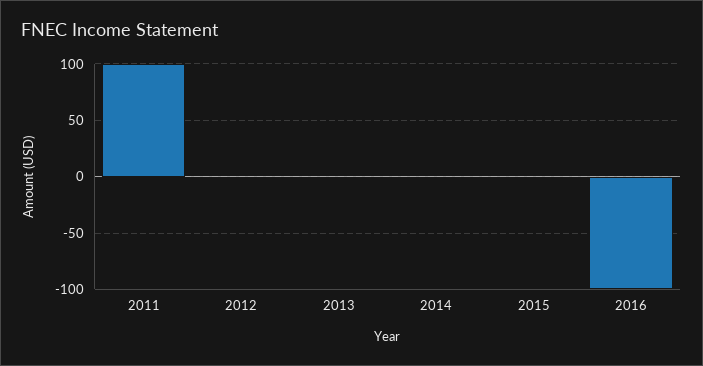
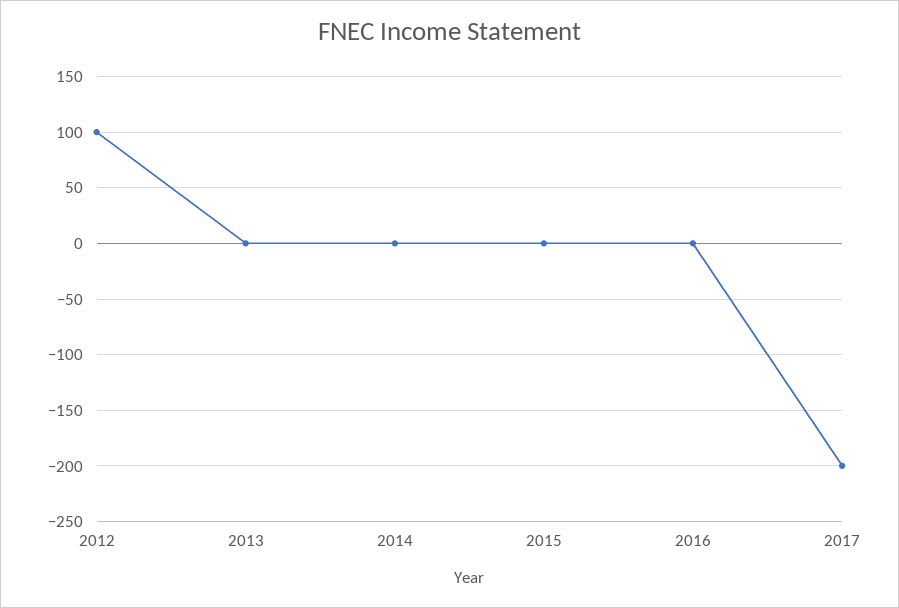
2011: 100 -> none
2012: 0 -> 100
2016: -100 -> 0
2017: none -> -200

